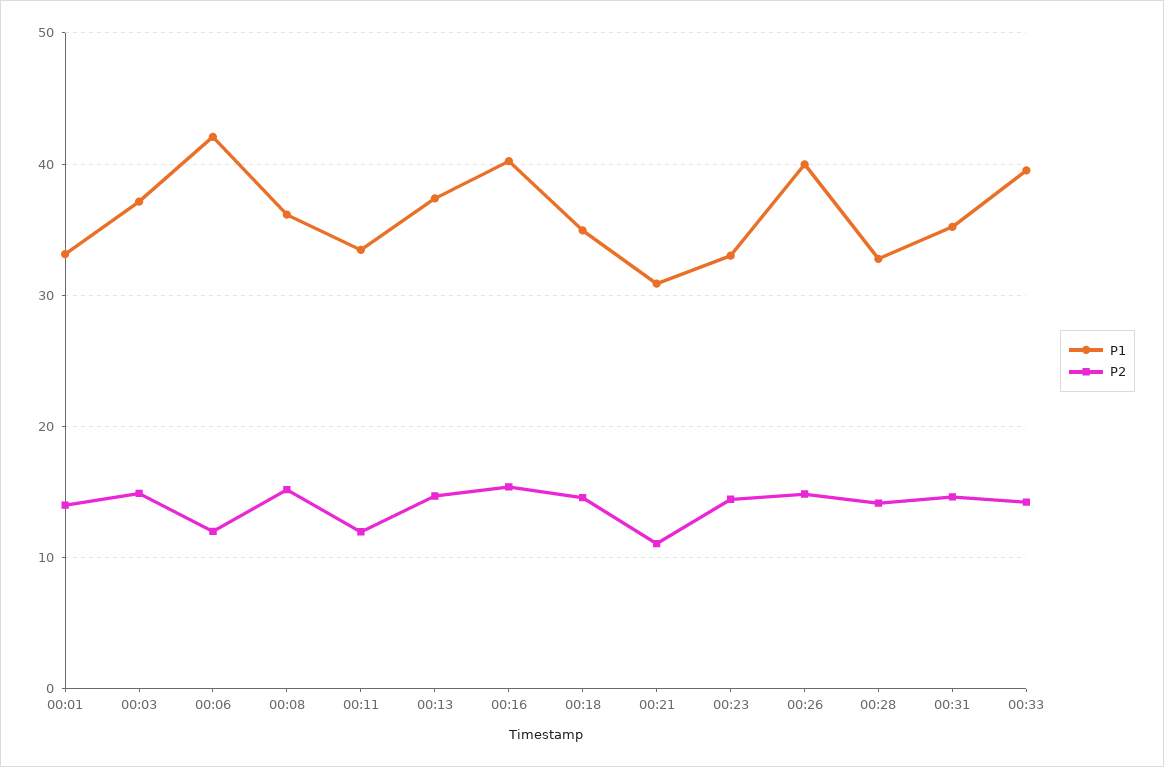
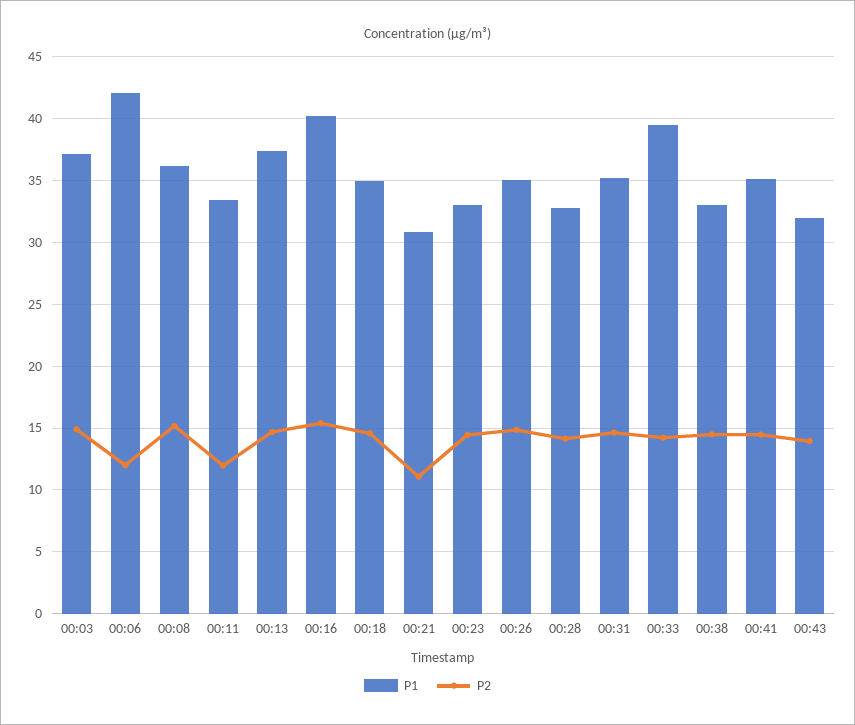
P1, 00:01: 33 -> none
P2, 00:01: 14 -> none
P1, 00:26: 40 -> 35
P1, 00:38: none -> 33
P2, 00:38: none -> 14.5
P1, 00:41: none -> 35
P2, 00:41: none -> 14.5
P1, 00:43: none -> 32
P2, 00:43: none -> 14

